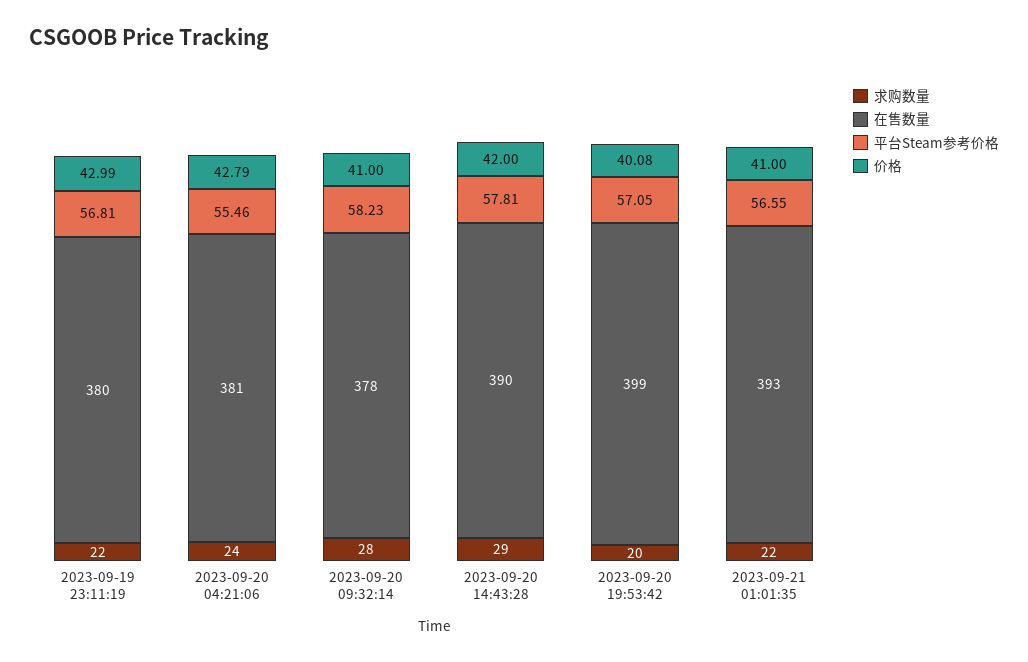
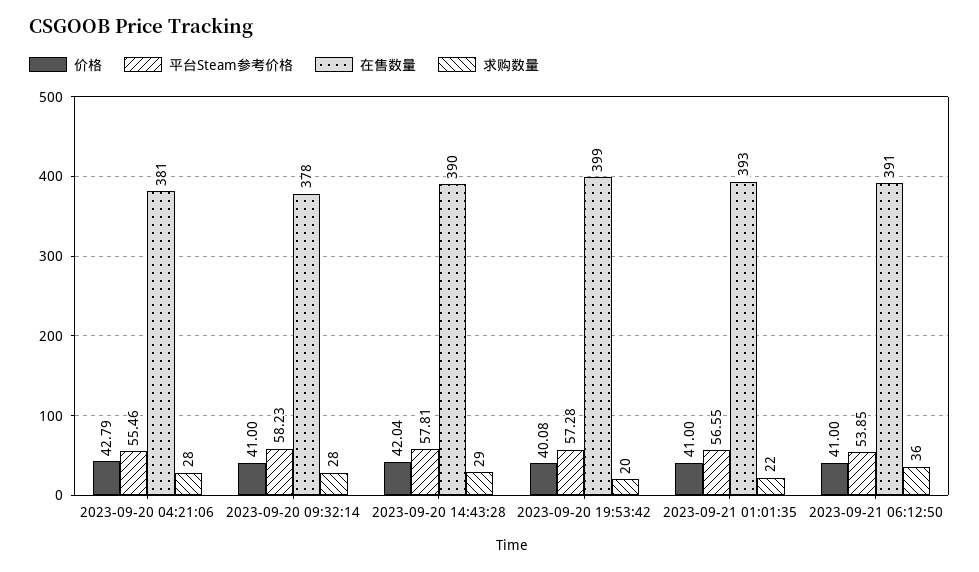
求购数量, 2023-09-19 23:11:19: 22 -> none
在售数量, 2023-09-19 23:11:19: 380 -> none
平台Steam参考价格, 2023-09-19 23:11:19: 56.81 -> none
价格, 2023-09-19 23:11:19: 42.99 -> none
求购数量, 2023-09-20 04:21:06: 24 -> 28
价格, 2023-09-20 14:43:28: 42 -> 42.04
平台Steam参考价格, 2023-09-20 19:53:42: 57.05 -> 57.28
价格, 2023-09-21 06:12:50: none -> 41
平台Steam参考价格, 2023-09-21 06:12:50: none -> 53.85
在售数量, 2023-09-21 06:12:50: none -> 391
求购数量, 2023-09-21 06:12:50: none -> 36

